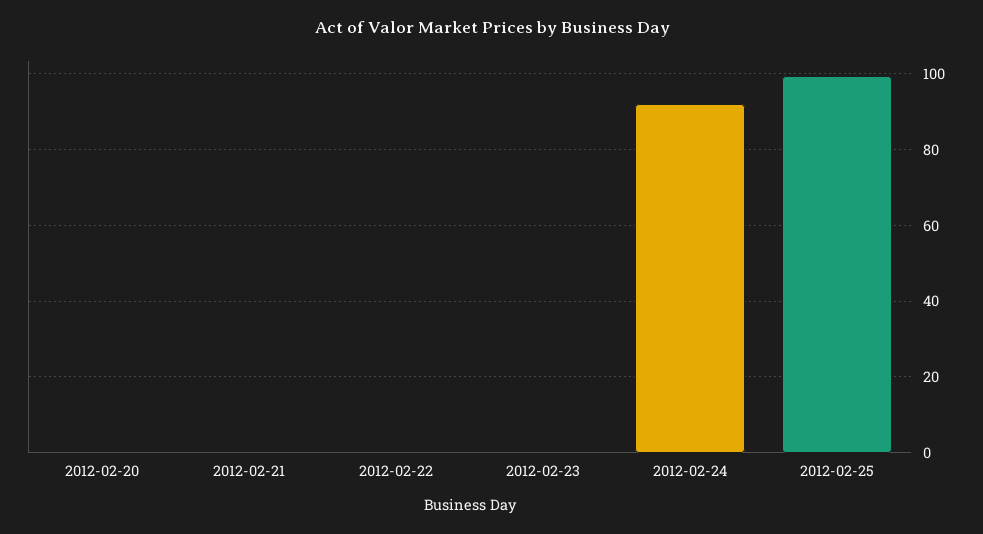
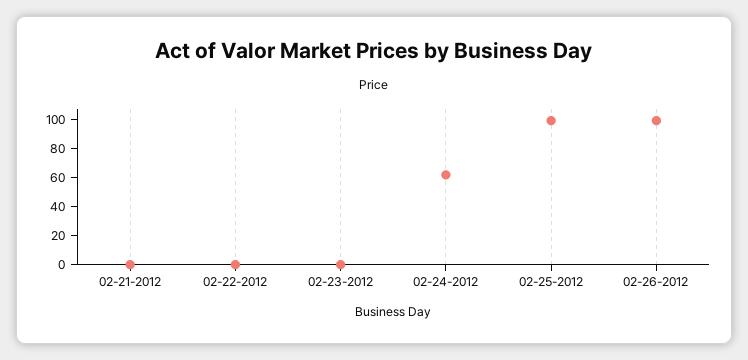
2012-02-20: 0 -> none
2012-02-24: 92 -> 60
02-26-2012: none -> 100

